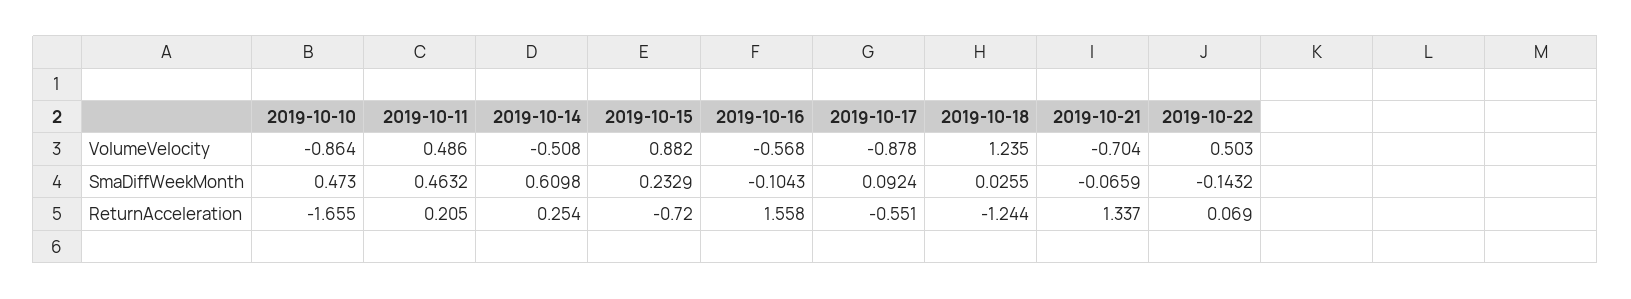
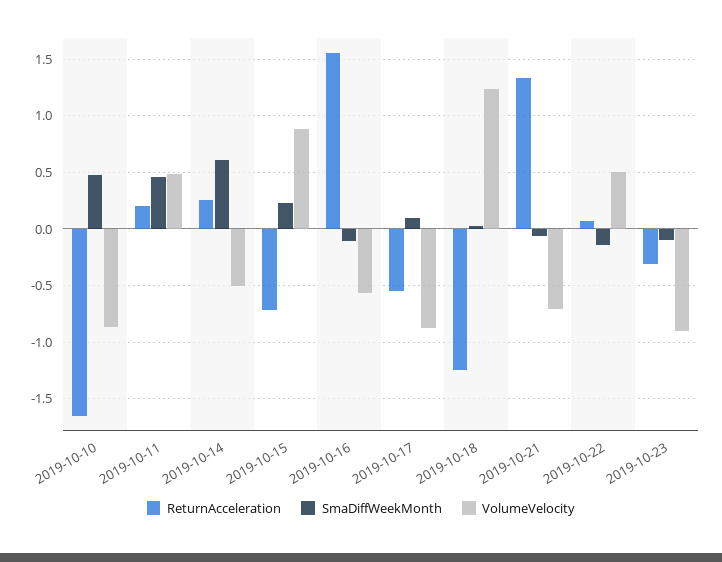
ReturnAcceleration, 2019-10-23: none -> -0.3
SmaDiffWeekMonth, 2019-10-23: none -> -0.1
VolumeVelocity, 2019-10-23: none -> -0.9

